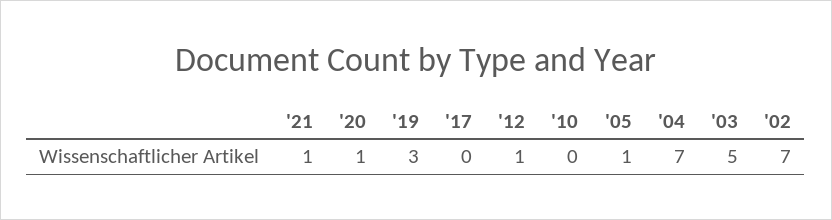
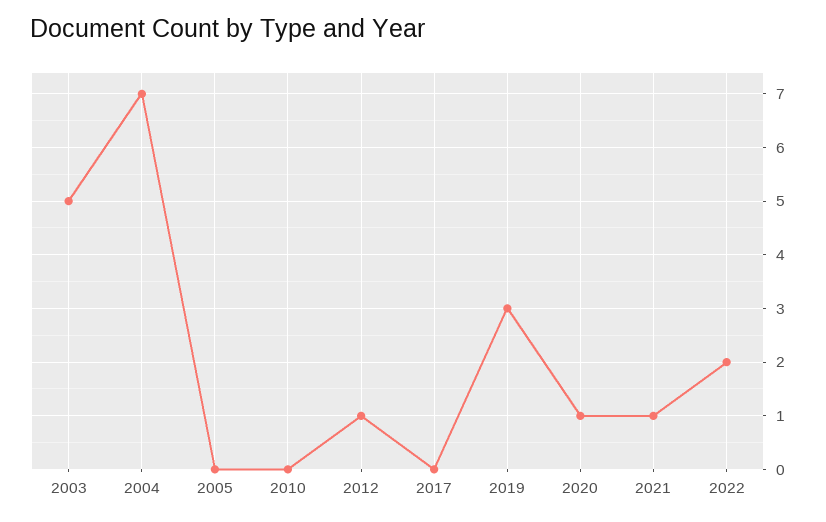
'05: 1 -> 0
'02: 7 -> none
2022: none -> 2

